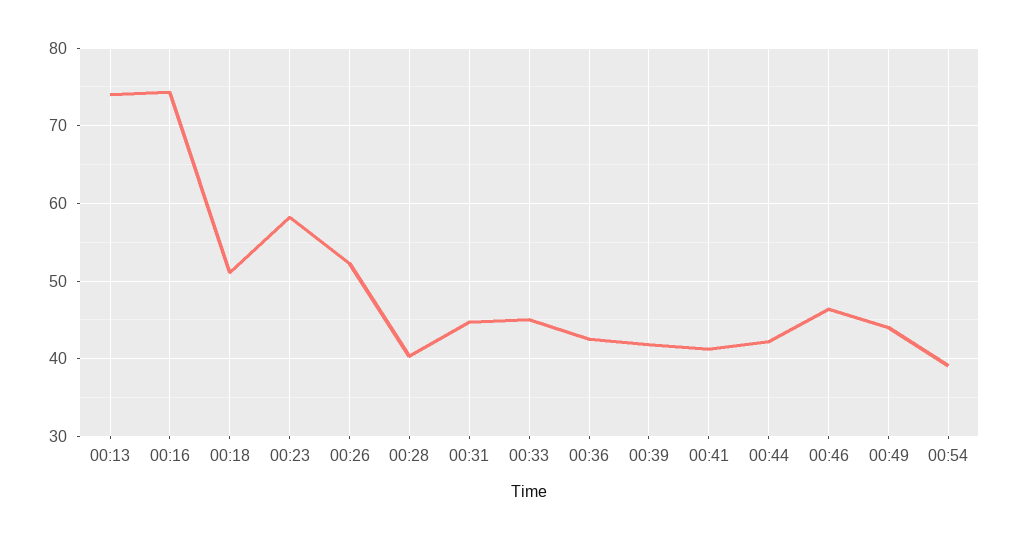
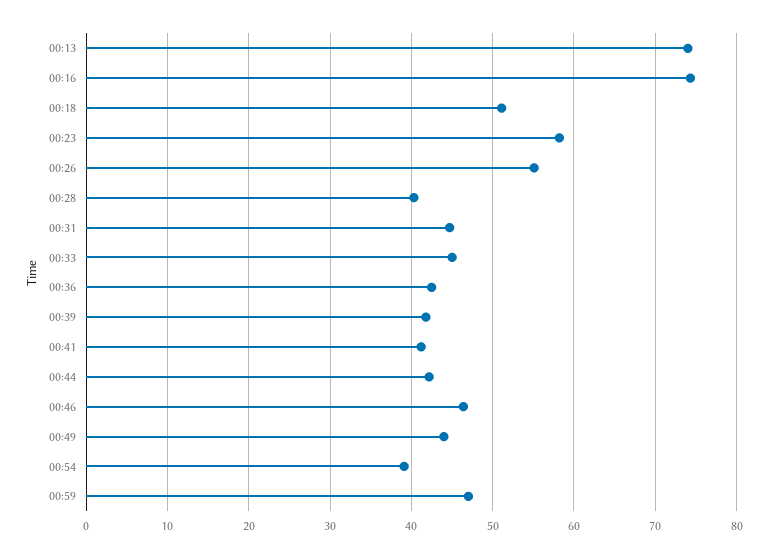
00:26: 52 -> 55
00:59: none -> 47

